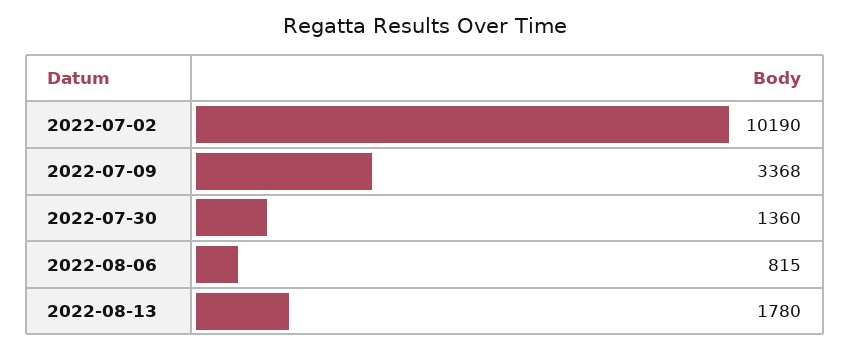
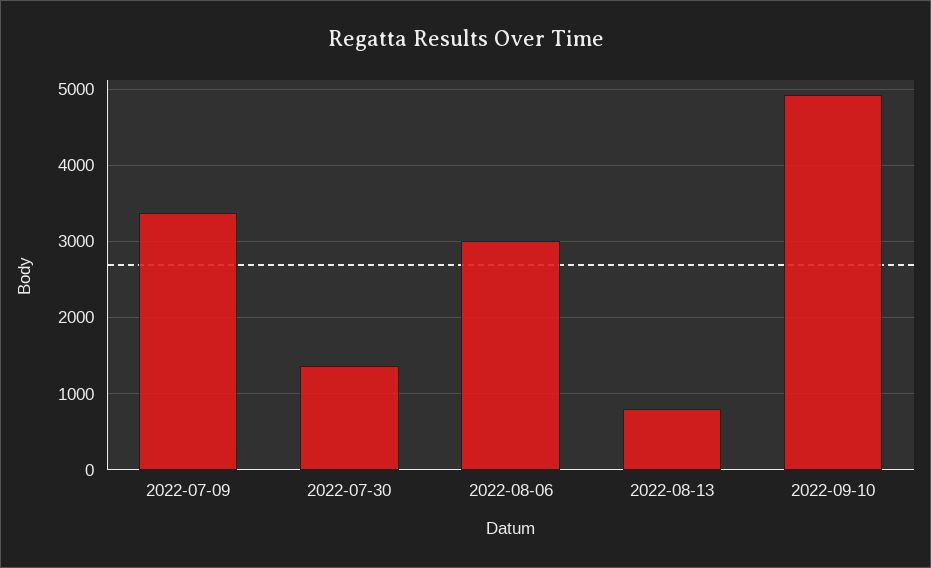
2022-07-02: 10190 -> none
2022-08-06: 815 -> 3000
2022-08-13: 1780 -> 800
2022-09-10: none -> 4900

